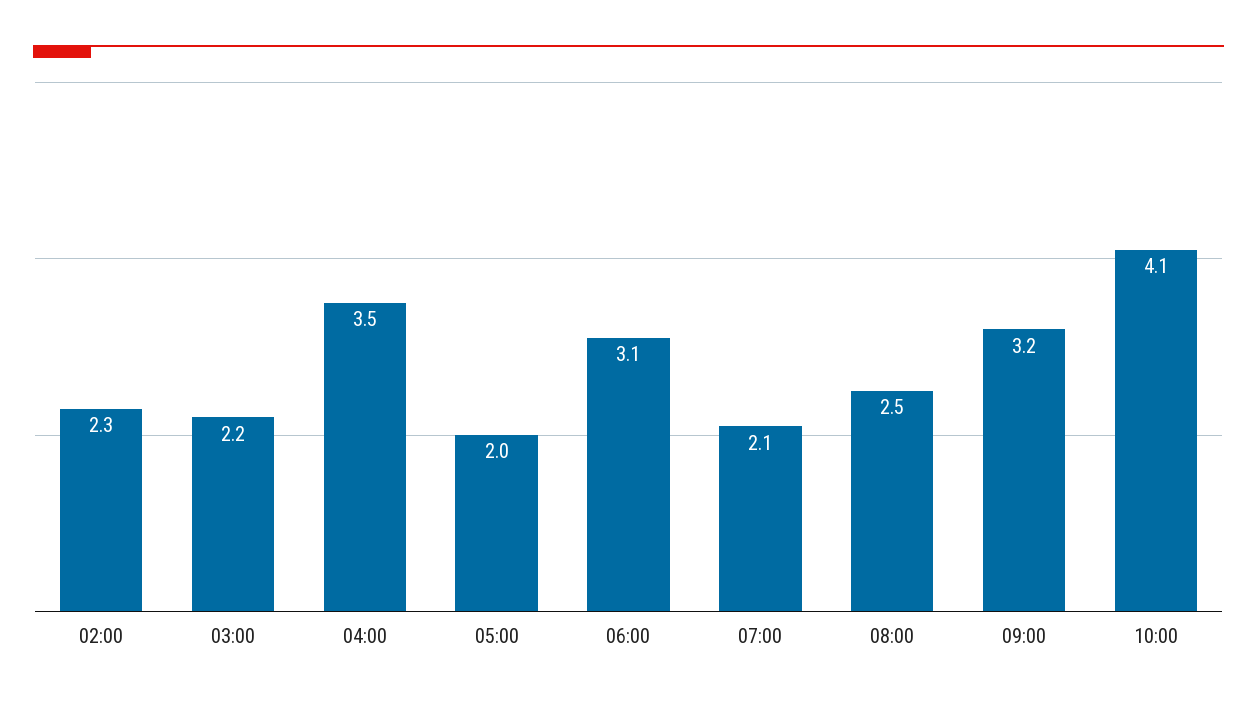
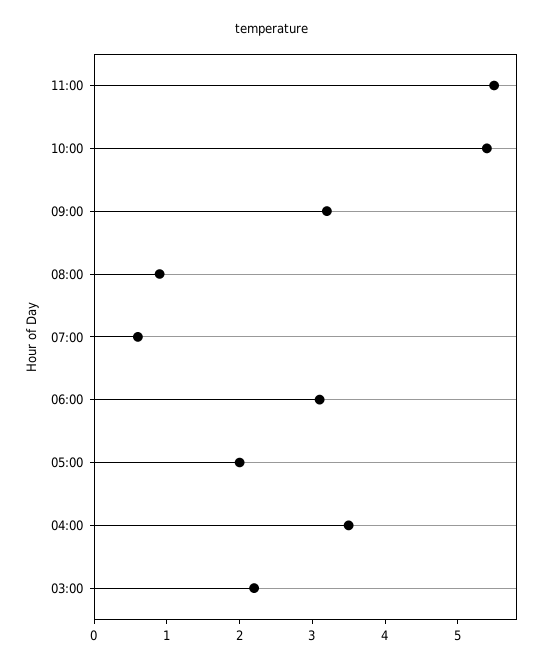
02:00: 2.3 -> none
07:00: 2.1 -> 0.5
08:00: 2.5 -> 1
10:00: 4.1 -> 5.5
11:00: none -> 5.5

